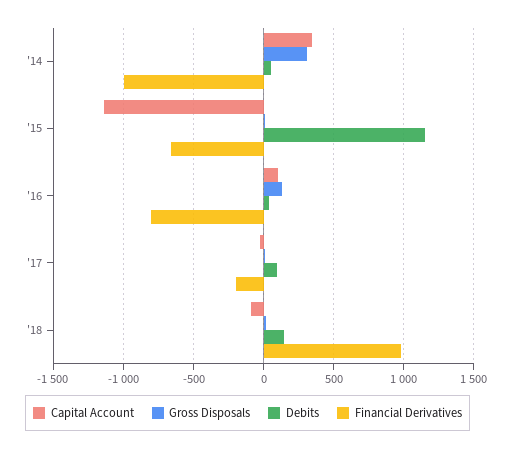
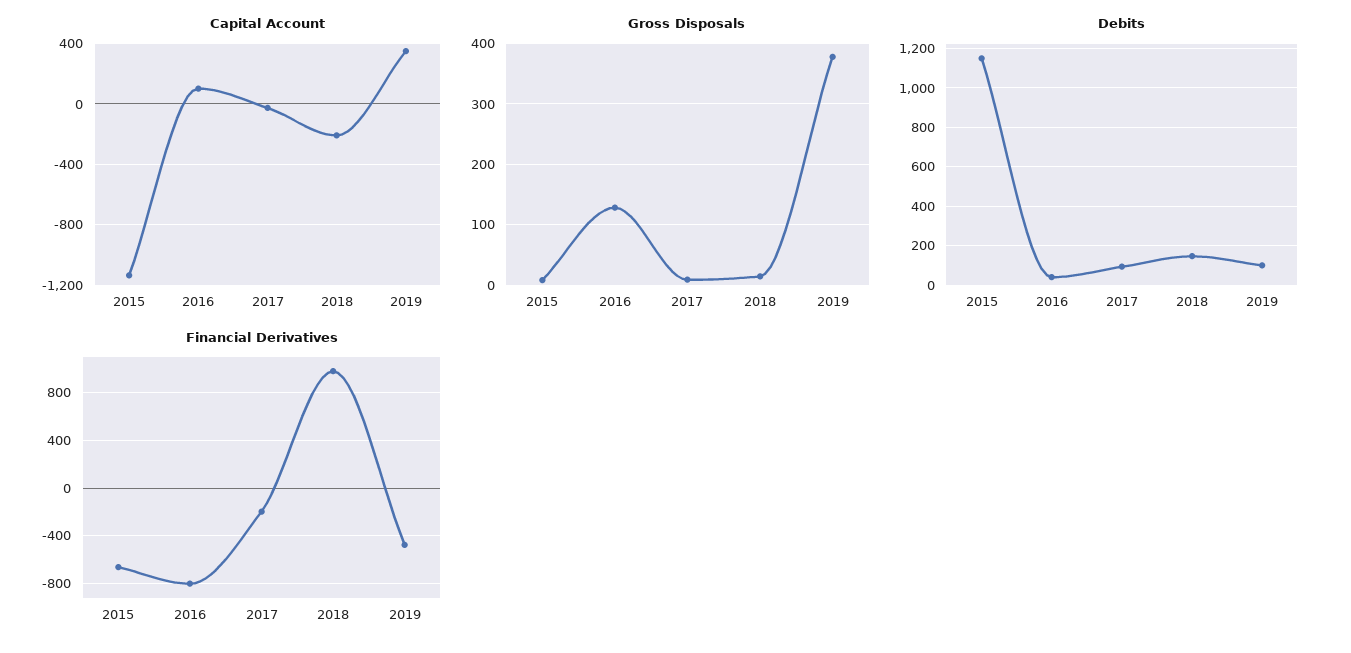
Capital Account, '14: 350 -> none
Gross Disposals, '14: 300 -> none
Debits, '14: 50 -> none
Financial Derivatives, '14: -1000 -> none
Capital Account, '18: -100 -> -200
Capital Account, 2019: none -> 350
Gross Disposals, 2019: none -> 380
Debits, 2019: none -> 100
Financial Derivatives, 2019: none -> -500

